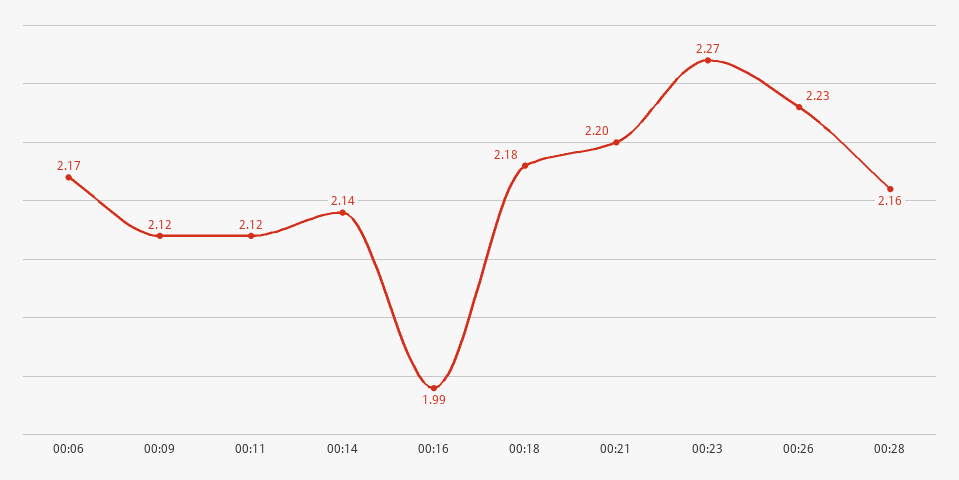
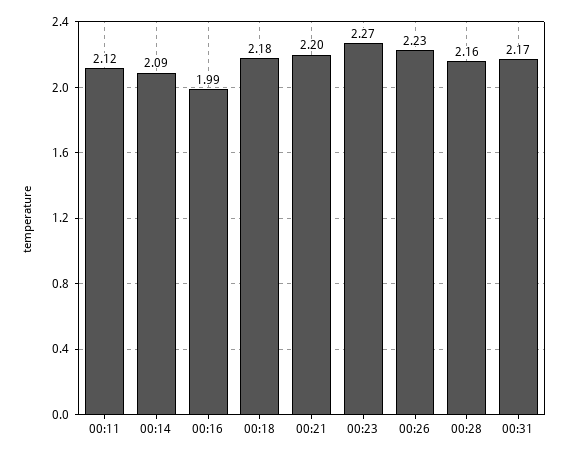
00:06: 2.17 -> none
00:09: 2.12 -> none
00:14: 2.14 -> 2.09
00:31: none -> 2.17

